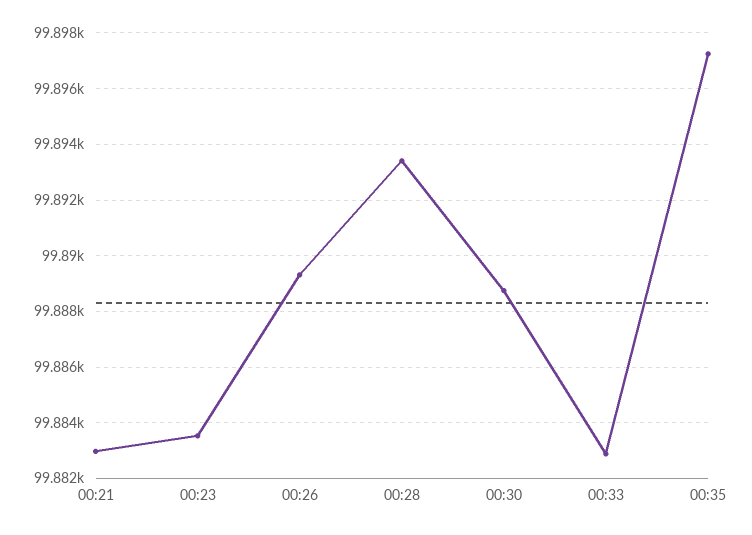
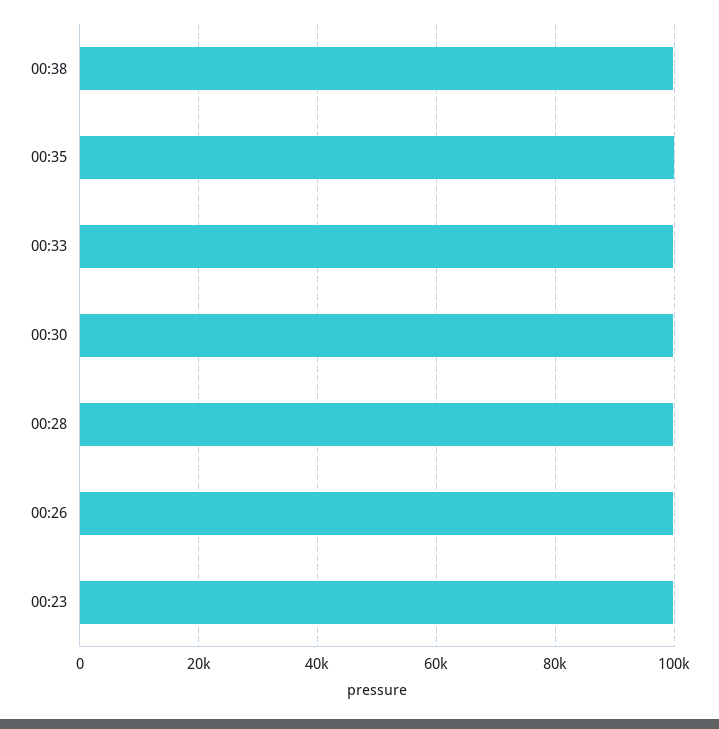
00:21: 99883 -> none
00:38: none -> 100000

